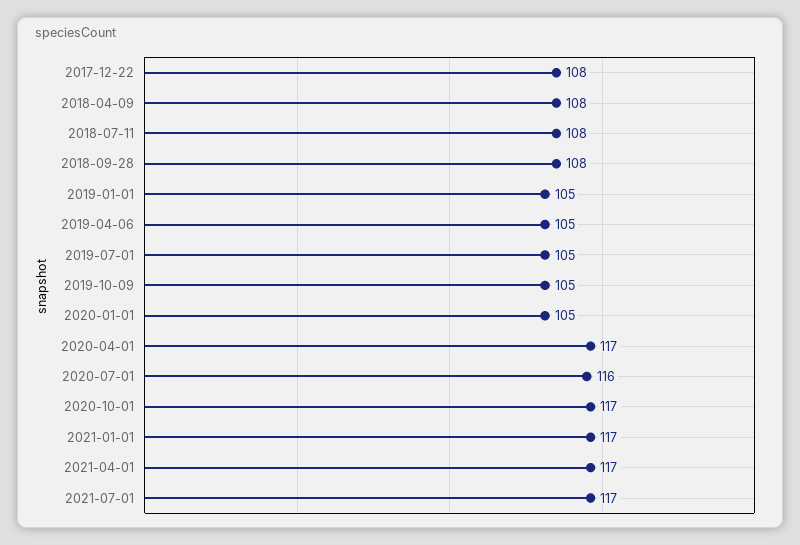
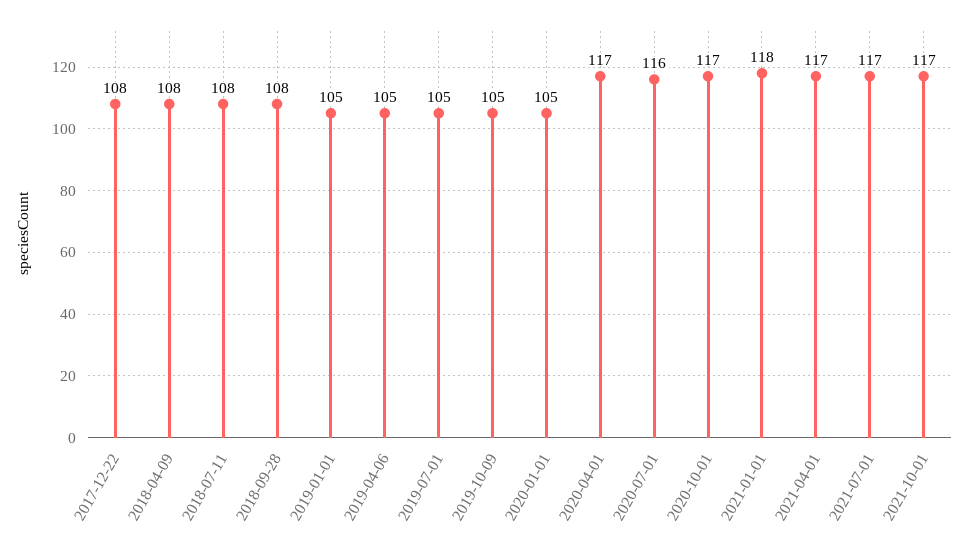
2021-01-01: 117 -> 118
2021-10-01: none -> 117

